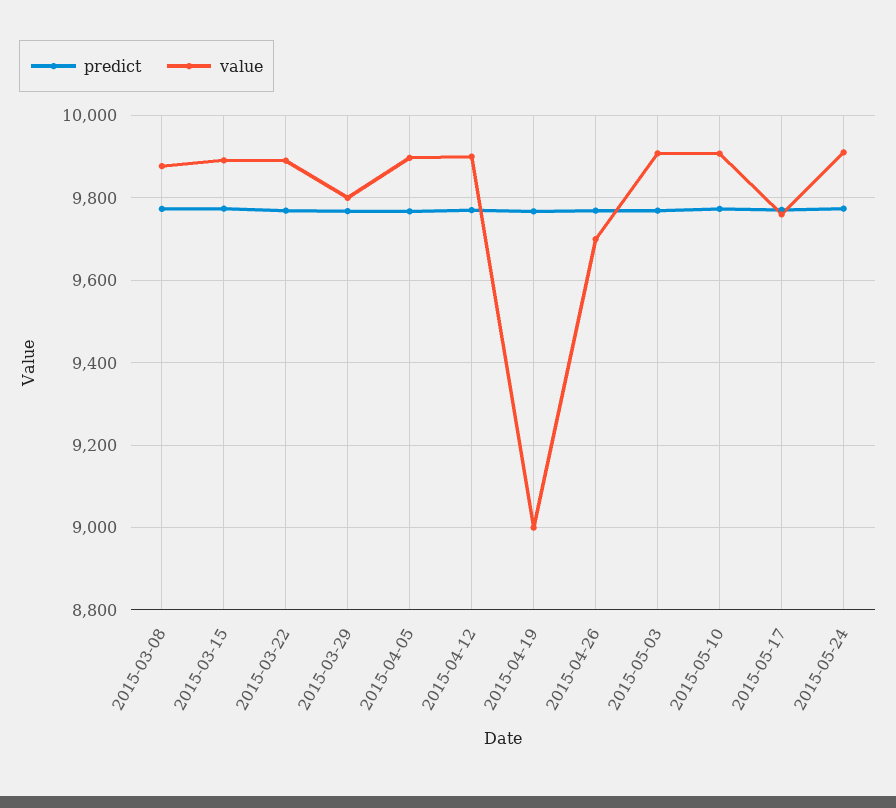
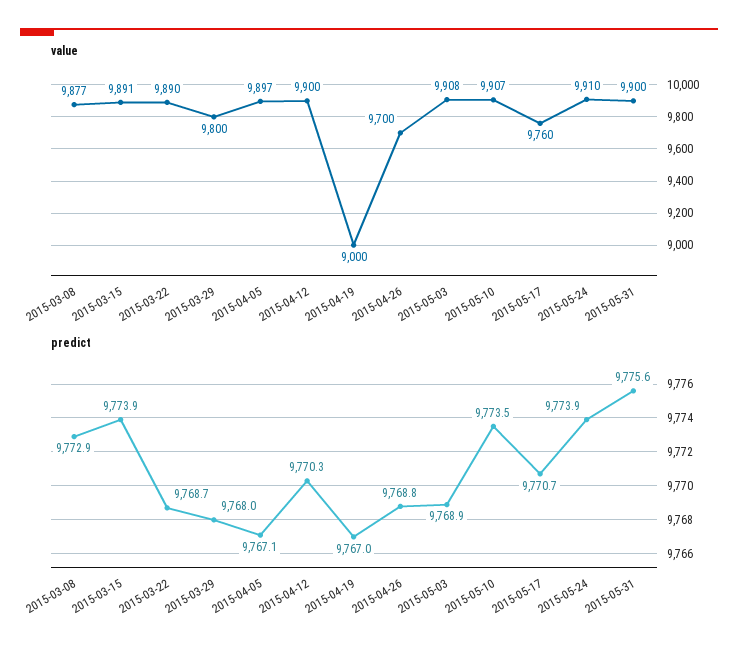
value, 2015-05-31: none -> 9900
predict, 2015-05-31: none -> 9775.6

